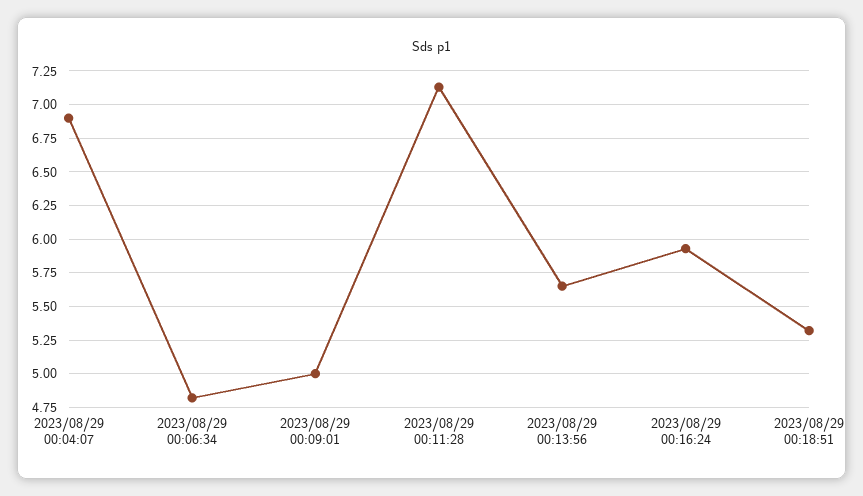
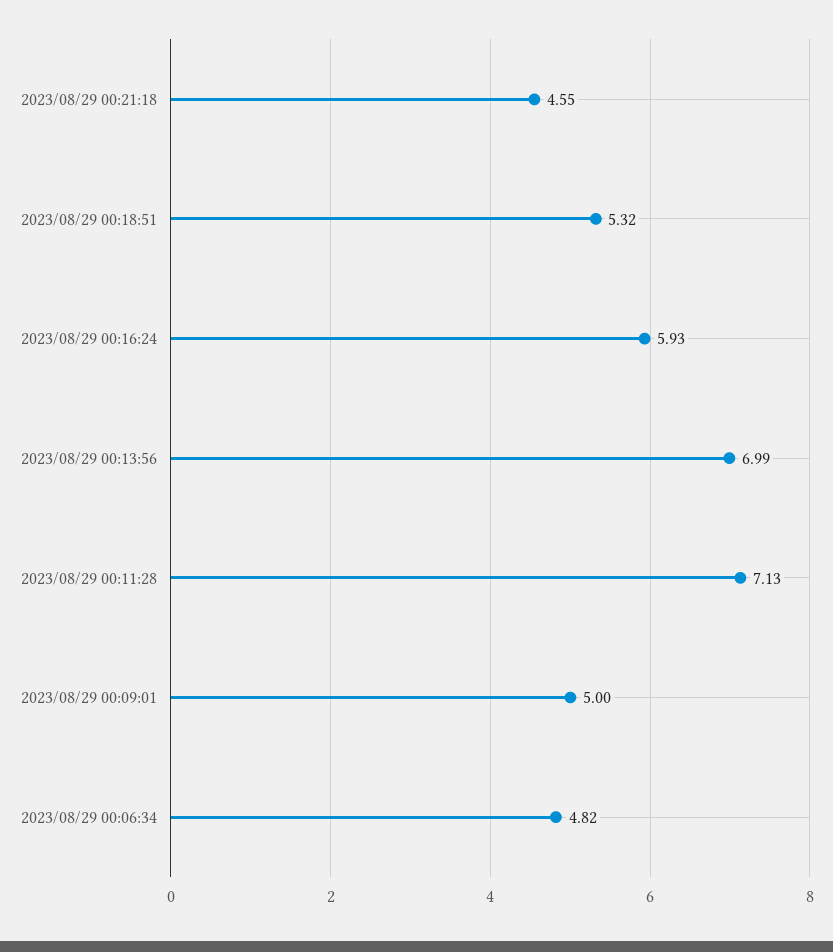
2023/08/29 00:04:07: 6.9 -> none
2023/08/29 00:13:56: 5.65 -> 6.99
2023/08/29 00:21:18: none -> 4.55

